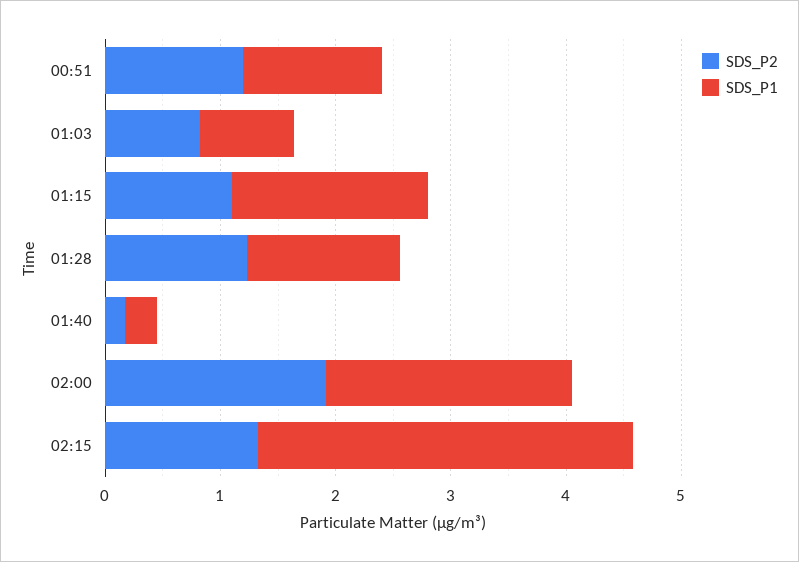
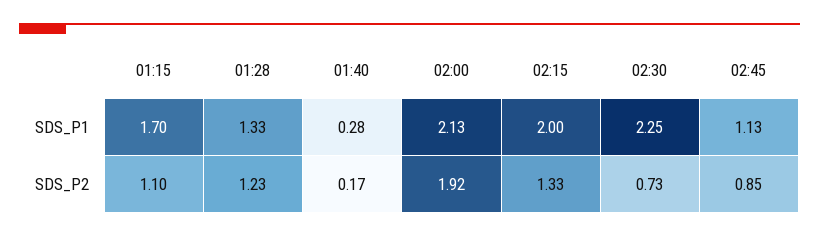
SDS_P2, 00:51: 1.2 -> none
SDS_P1, 00:51: 1.2 -> none
SDS_P2, 01:03: 0.8 -> none
SDS_P1, 01:03: 0.8 -> none
SDS_P1, 02:15: 3.2 -> 2
SDS_P1, 02:30: none -> 2.25
SDS_P1, 02:45: none -> 1.13
SDS_P2, 02:30: none -> 0.73
SDS_P2, 02:45: none -> 0.85

